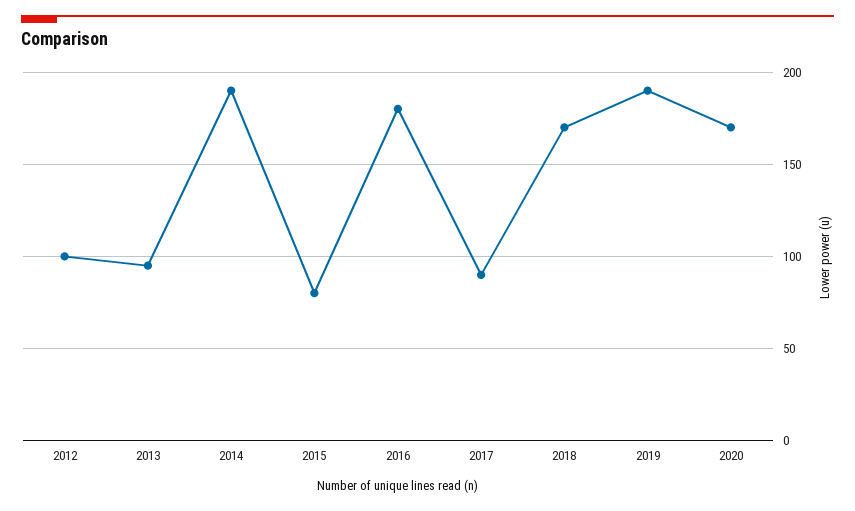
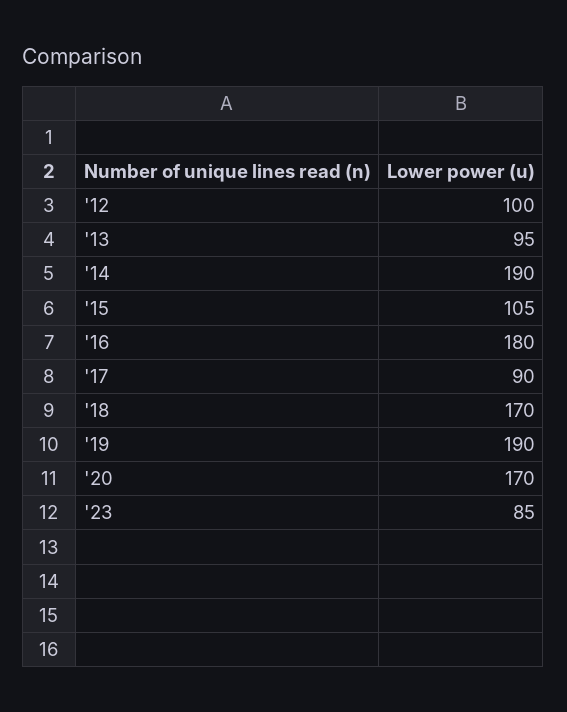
2015: 80 -> 105
'23: none -> 85

